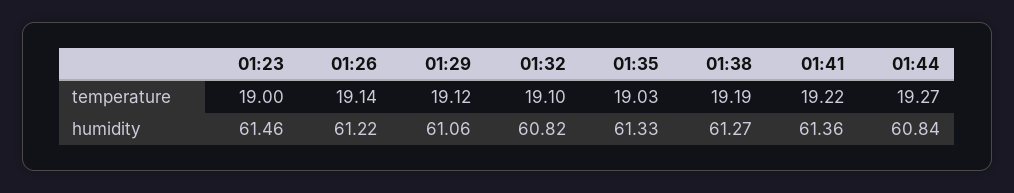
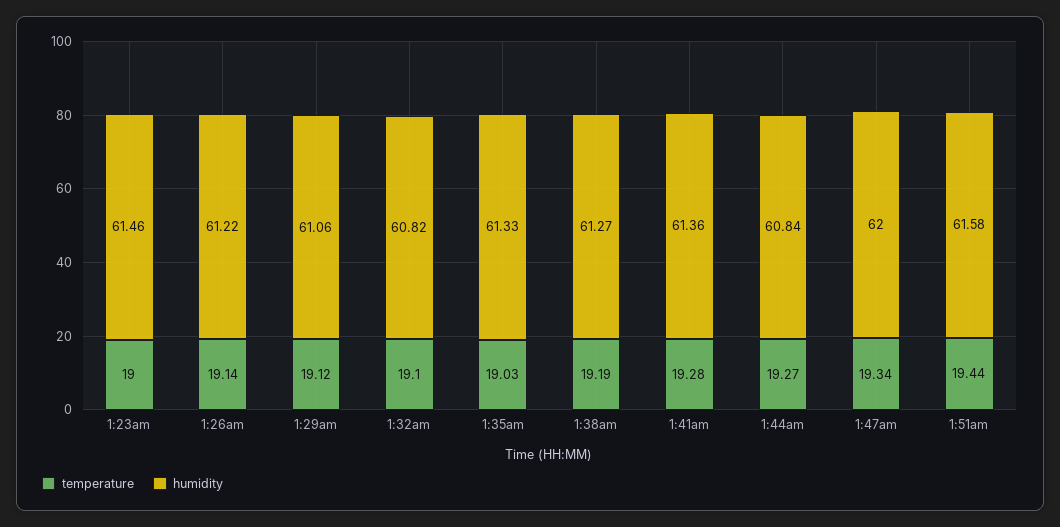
temperature, 01:41: 19.22 -> 19.28
temperature, 1:47am: none -> 19.34
humidity, 1:47am: none -> 62
temperature, 1:51am: none -> 19.44
humidity, 1:51am: none -> 61.58

